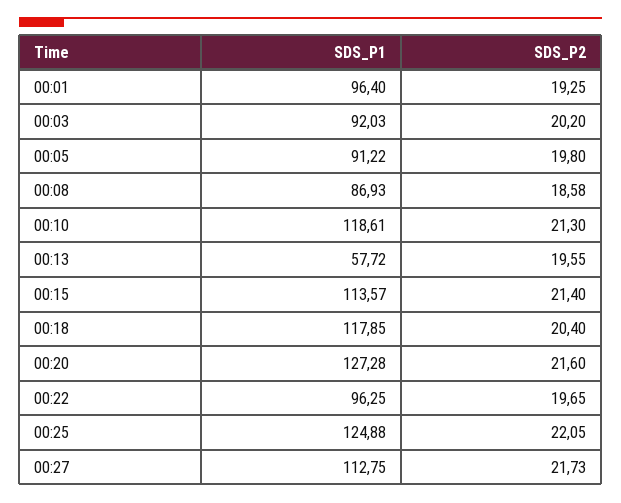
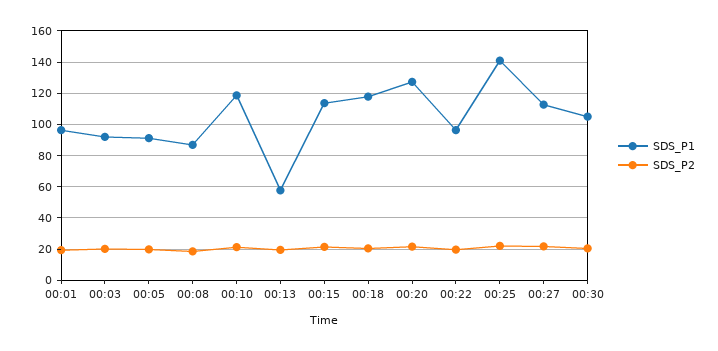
SDS_P1, 00:25: 124.88 -> 140
SDS_P1, 00:30: none -> 105
SDS_P2, 00:30: none -> 20

